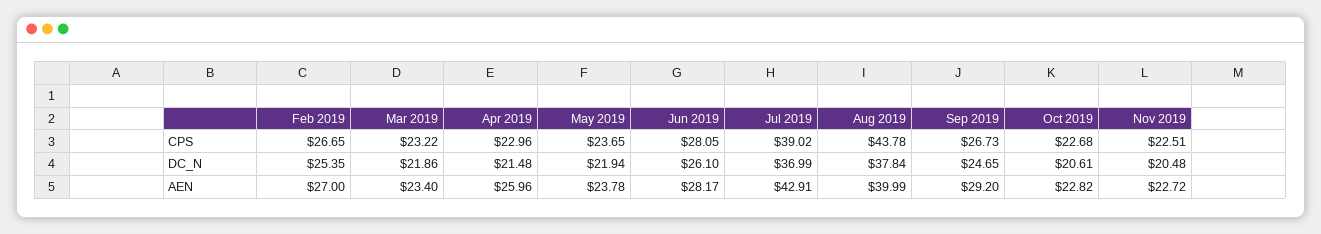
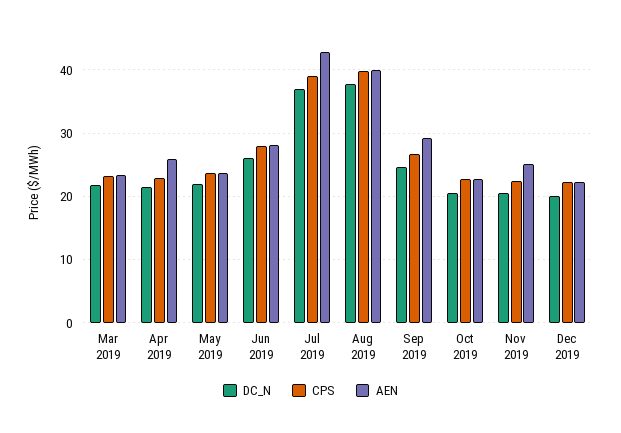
CPS, Feb 2019: 26.65 -> none
CPS, Aug 2019: 43.78 -> 40
DC_N, Feb 2019: 25.35 -> none
AEN, Feb 2019: 27 -> none
AEN, Nov 2019: 22.72 -> 25
DC_N, Dec 2019: none -> 20
CPS, Dec 2019: none -> 22
AEN, Dec 2019: none -> 22

